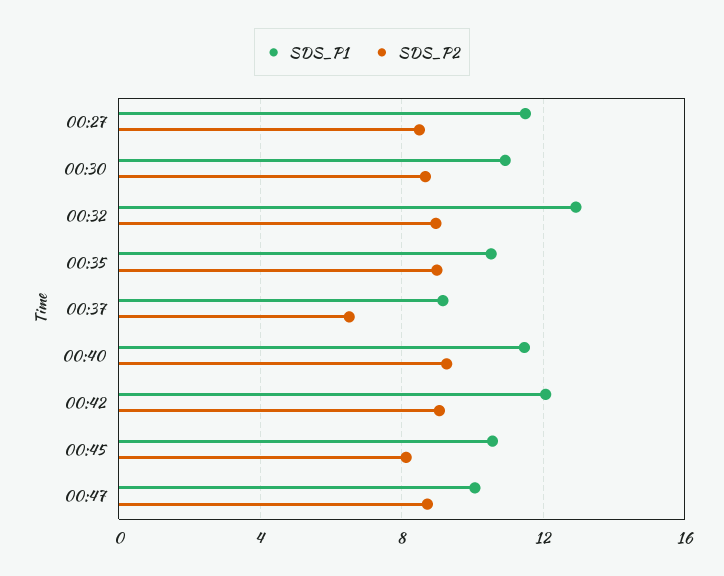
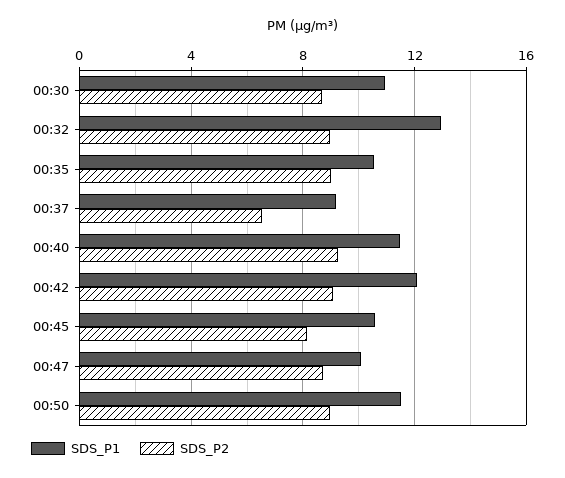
SDS_P1, 00:27: 11.5 -> none
SDS_P2, 00:27: 8.5 -> none
SDS_P1, 00:50: none -> 11.5
SDS_P2, 00:50: none -> 9

